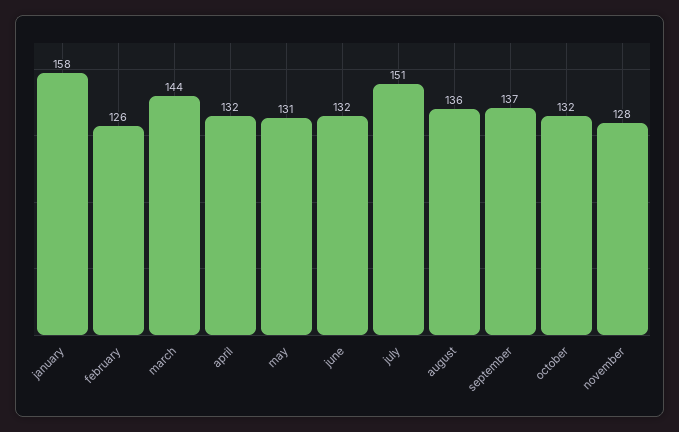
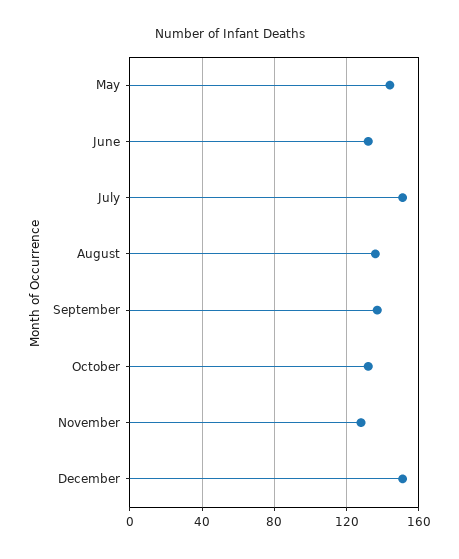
january: 158 -> none
february: 126 -> none
march: 144 -> none
april: 132 -> none
may: 131 -> 145
December: none -> 150

